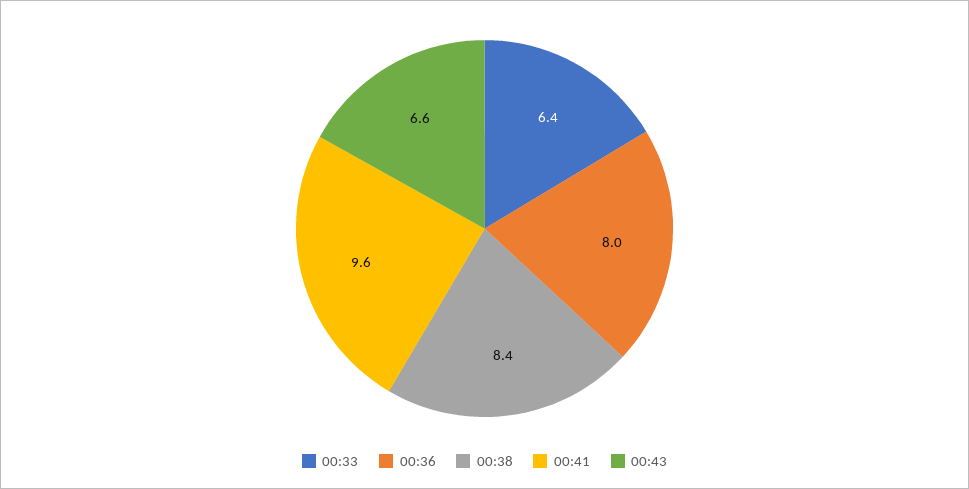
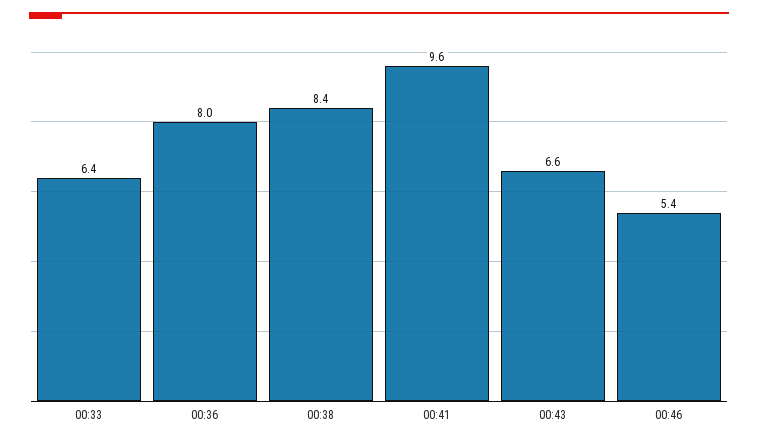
00:46: none -> 5.4

